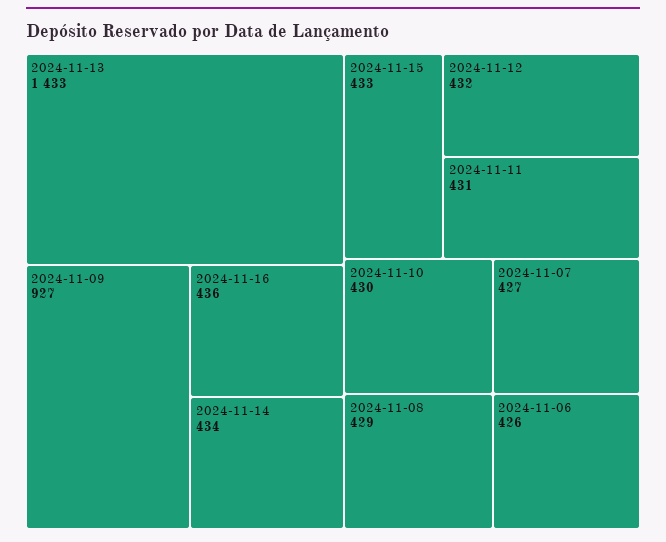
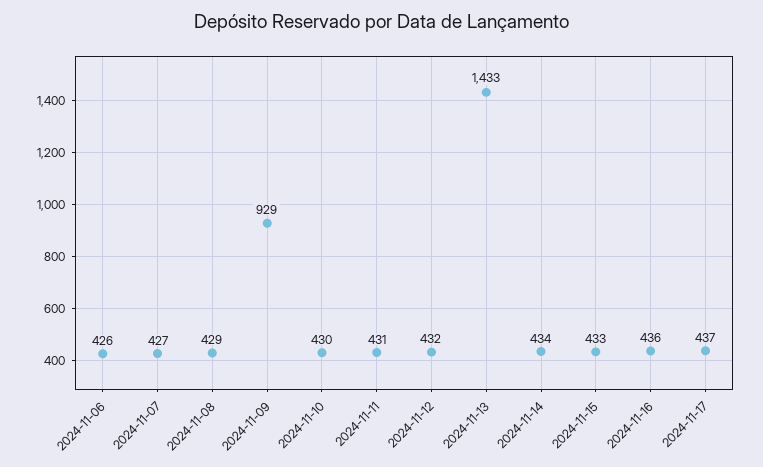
2024-11-09: 927 -> 929
2024-11-17: none -> 437

